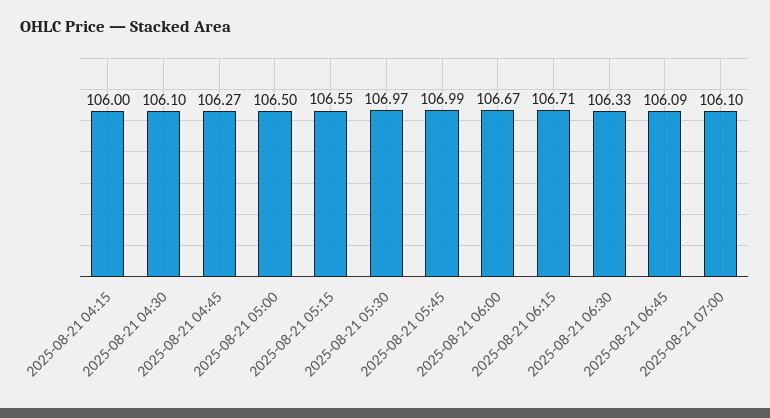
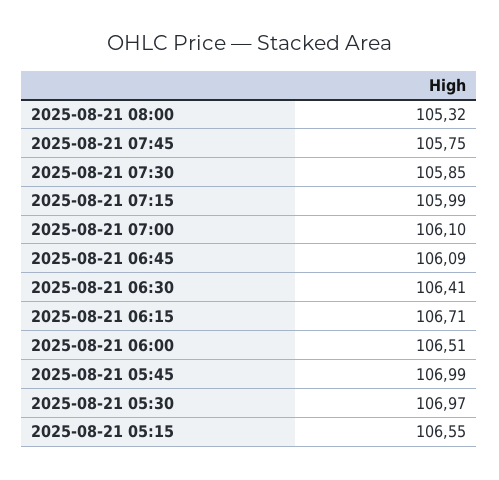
2025-08-21 04:15: 106 -> none
2025-08-21 04:30: 106.1 -> none
2025-08-21 04:45: 106.27 -> none
2025-08-21 05:00: 106.5 -> none
2025-08-21 06:00: 106.67 -> 106.51
2025-08-21 06:30: 106.33 -> 106.41
2025-08-21 08:00: none -> 105.32
2025-08-21 07:45: none -> 105.75
2025-08-21 07:30: none -> 105.85
2025-08-21 07:15: none -> 105.99

